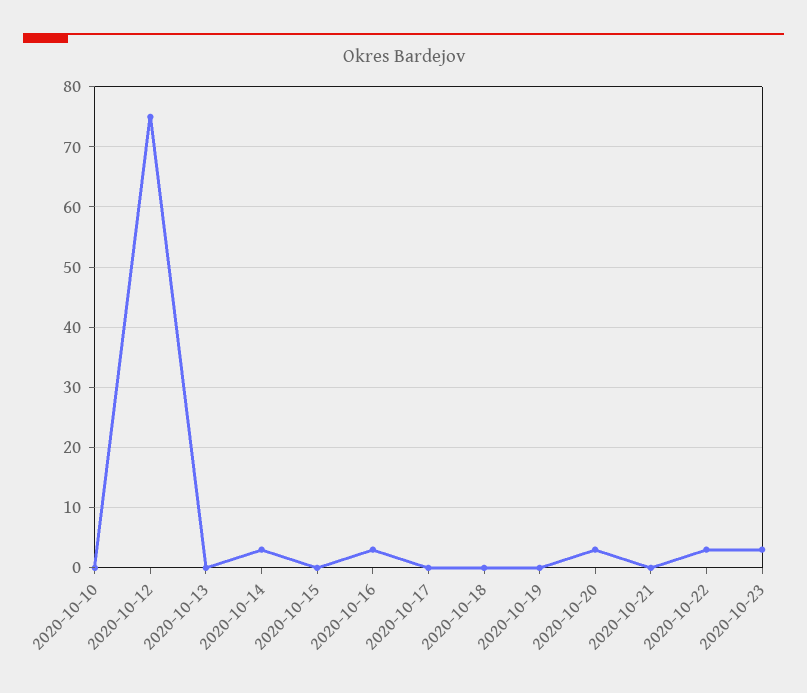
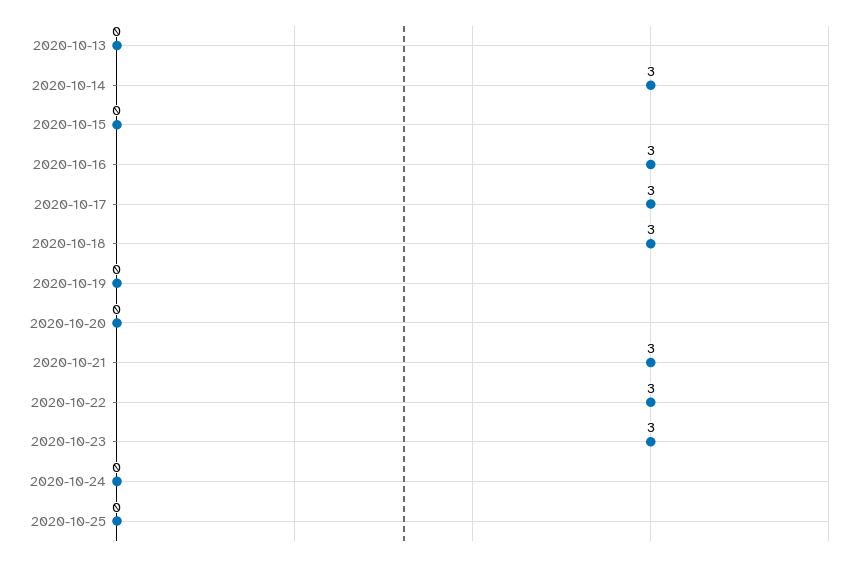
2020-10-10: 0 -> none
2020-10-12: 75 -> none
2020-10-17: 0 -> 3
2020-10-18: 0 -> 3
2020-10-20: 3 -> 0
2020-10-21: 0 -> 3
2020-10-24: none -> 0
2020-10-25: none -> 0

